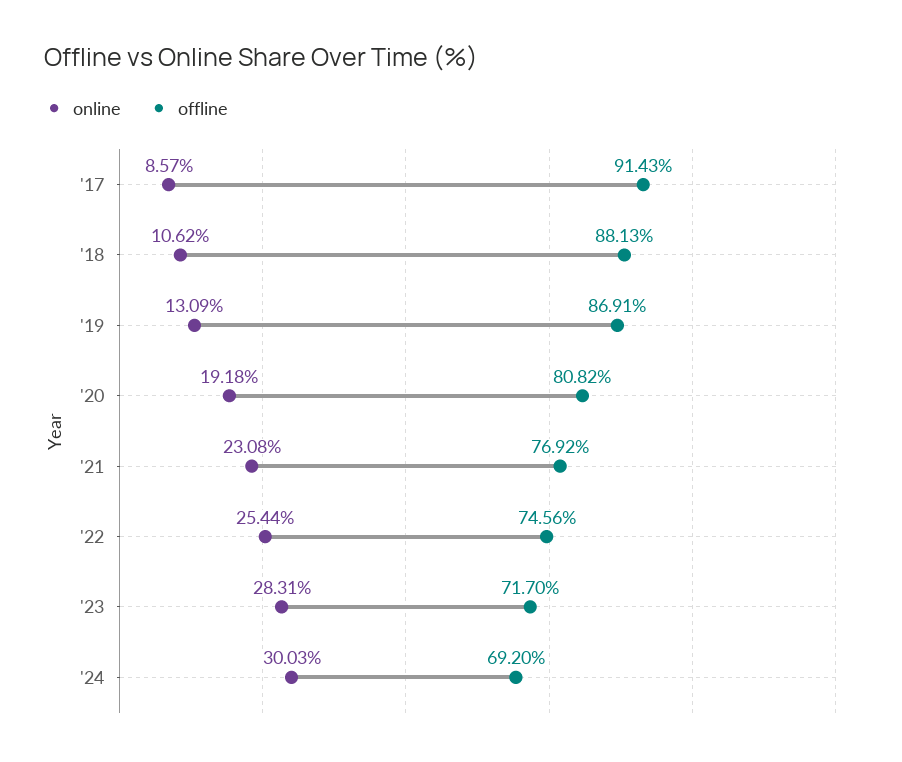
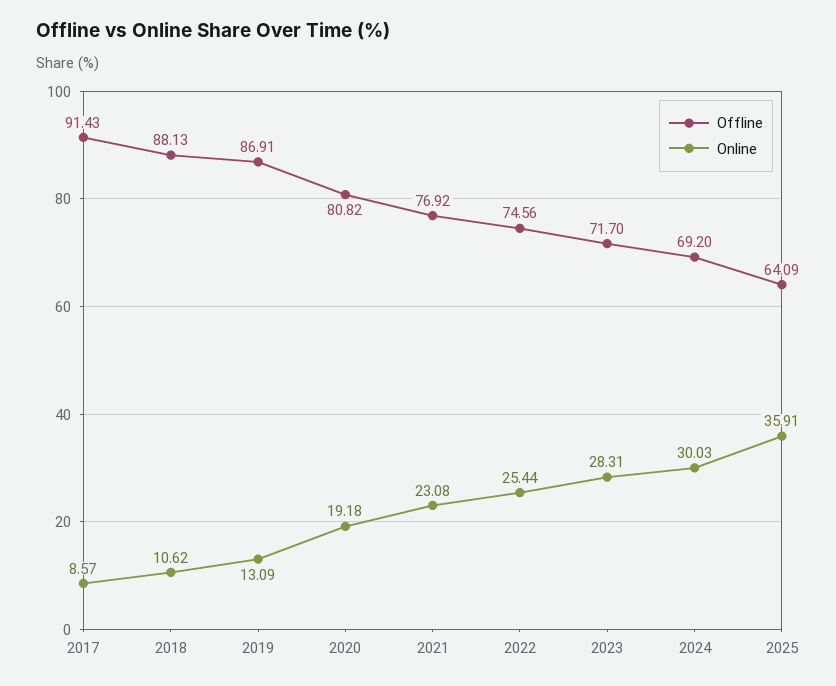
offline, 2025: none -> 64.09
online, 2025: none -> 35.91

